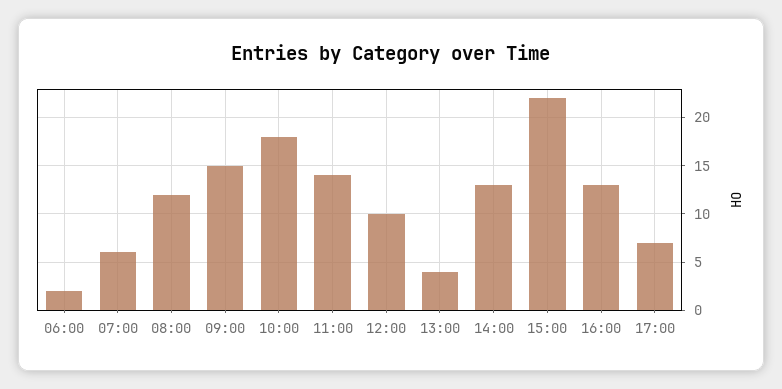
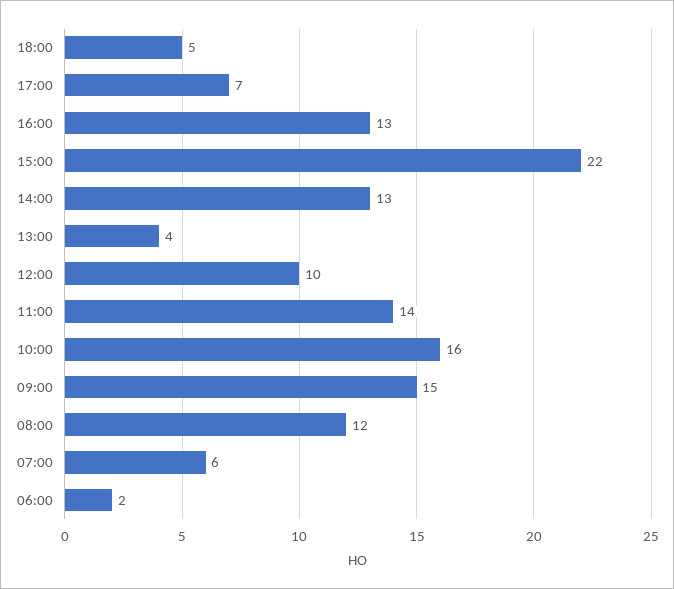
10:00: 18 -> 16
18:00: none -> 5

